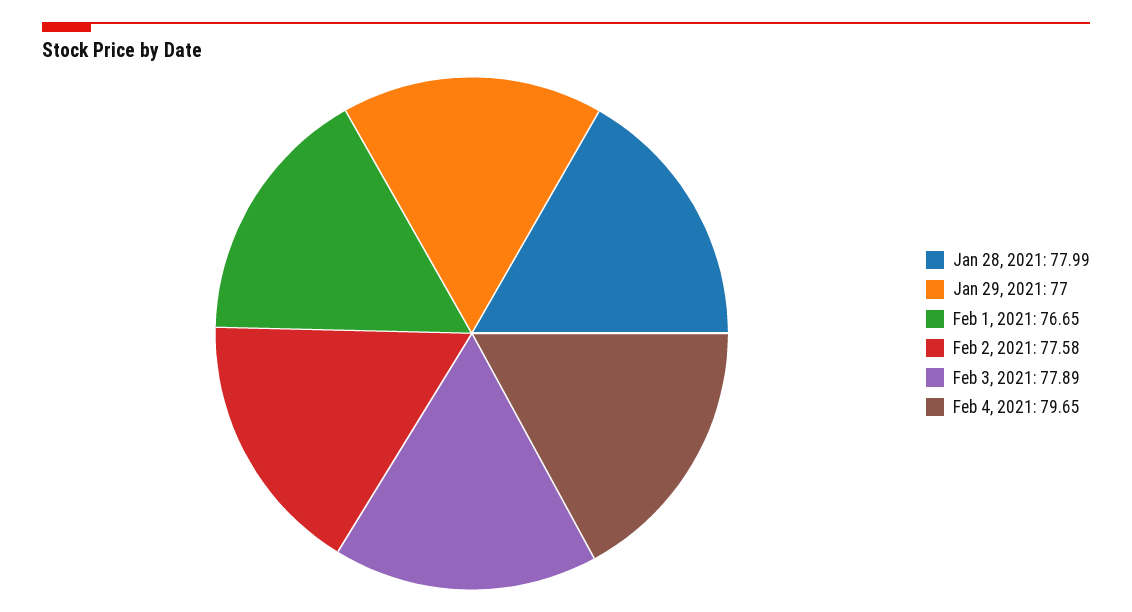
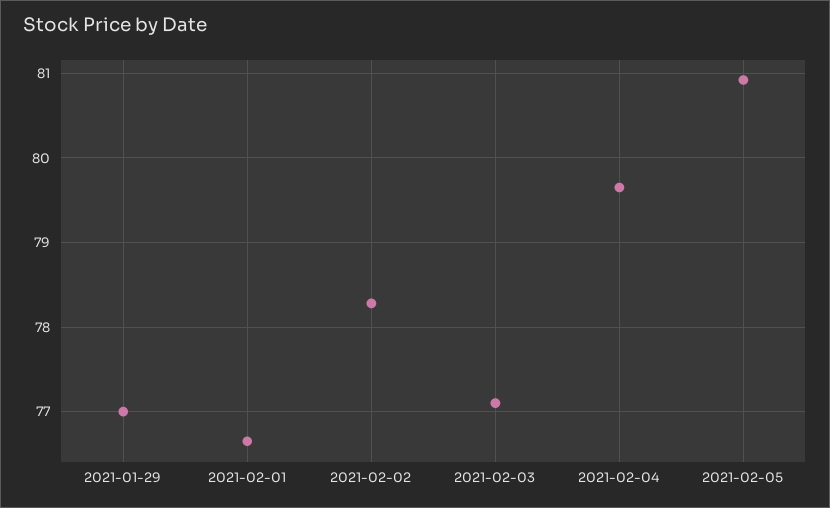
Jan 28, 2021: 77.99 -> none
Feb 2, 2021: 77.58 -> 78.3
Feb 3, 2021: 77.89 -> 77.1
2021-02-05: none -> 80.9

